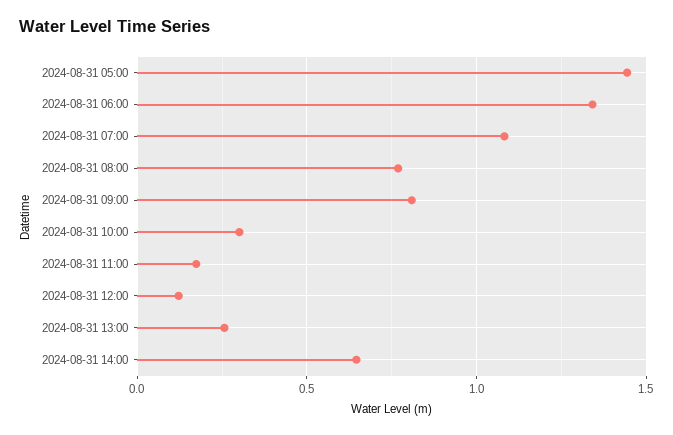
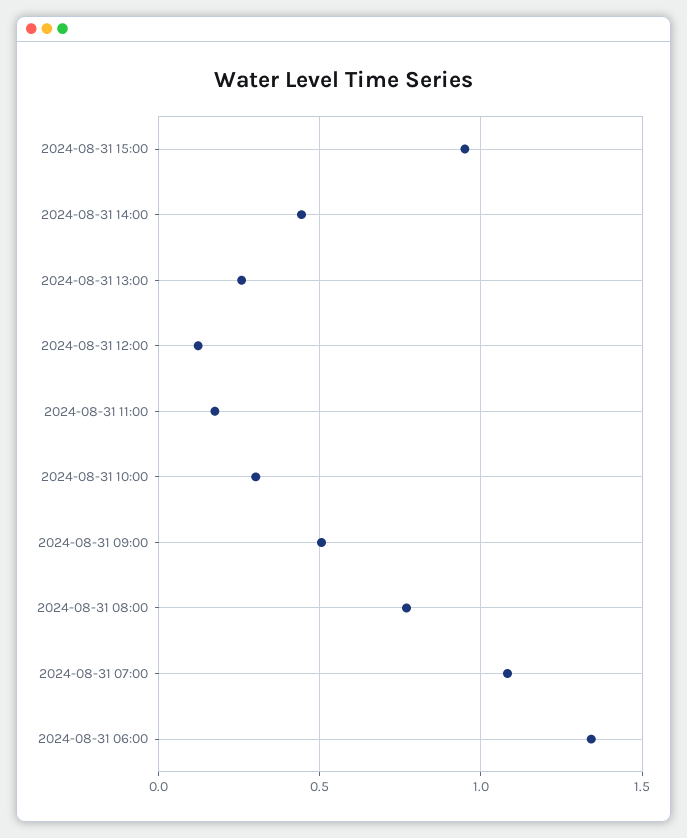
2024-08-31 05:00: 1.45 -> none
2024-08-31 09:00: 0.8 -> 0.5
2024-08-31 14:00: 0.65 -> 0.45
2024-08-31 15:00: none -> 0.95

